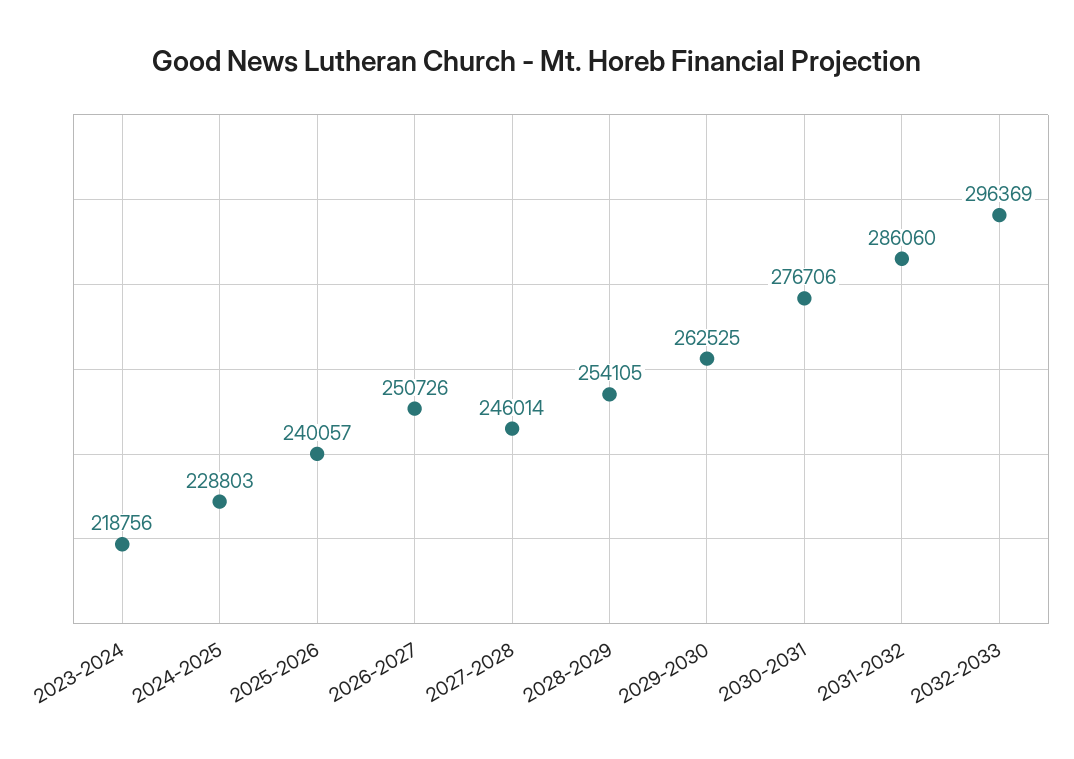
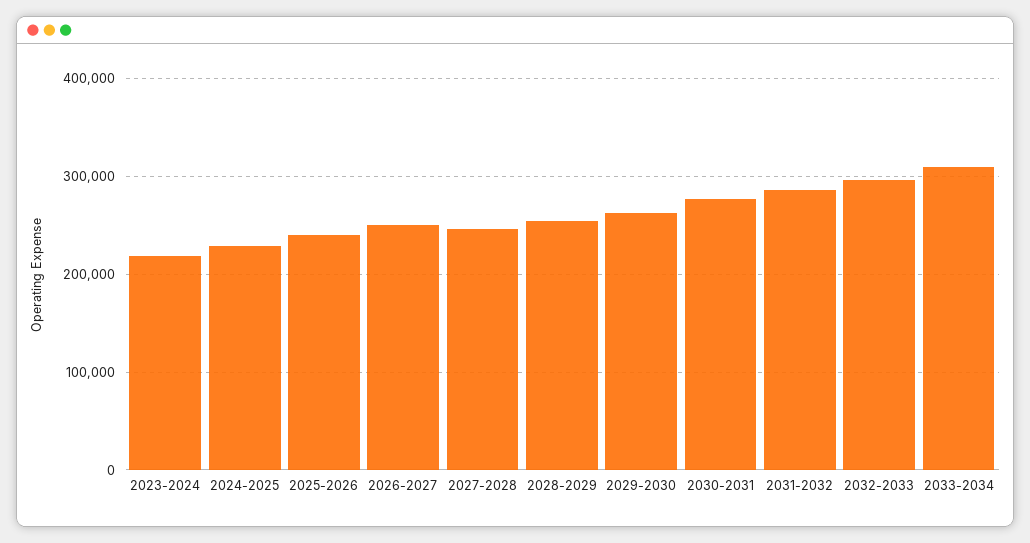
2033-2034: none -> 310000

